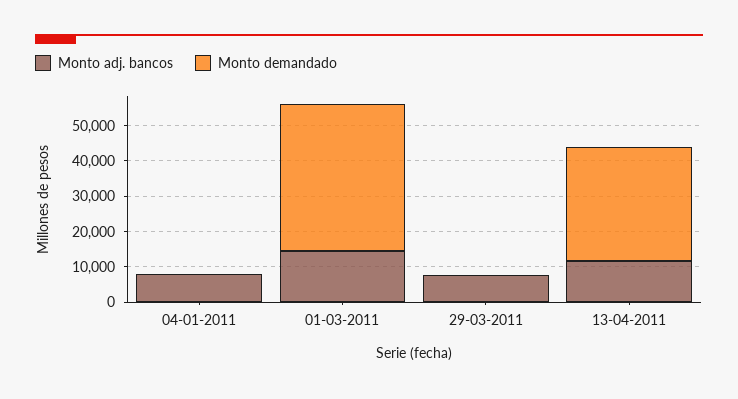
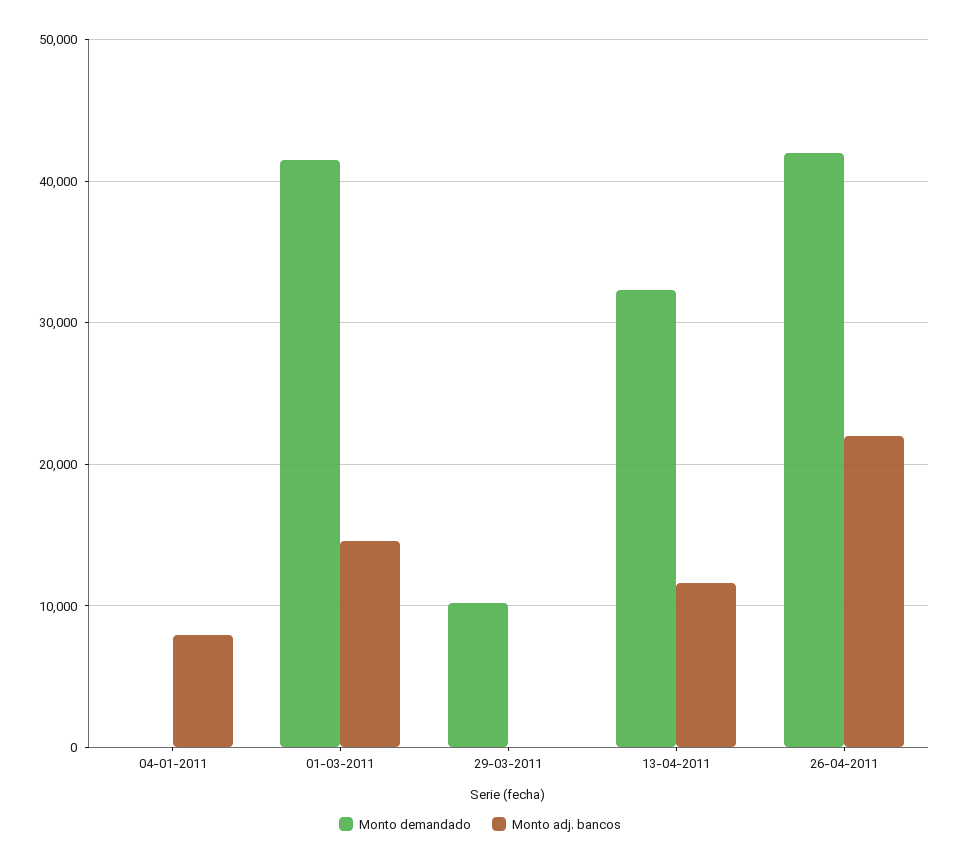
Monto adj. bancos, 29-03-2011: 7500 -> 0
Monto demandado, 29-03-2011: 0 -> 10000
Monto demandado, 26-04-2011: none -> 42000
Monto adj. bancos, 26-04-2011: none -> 22000

